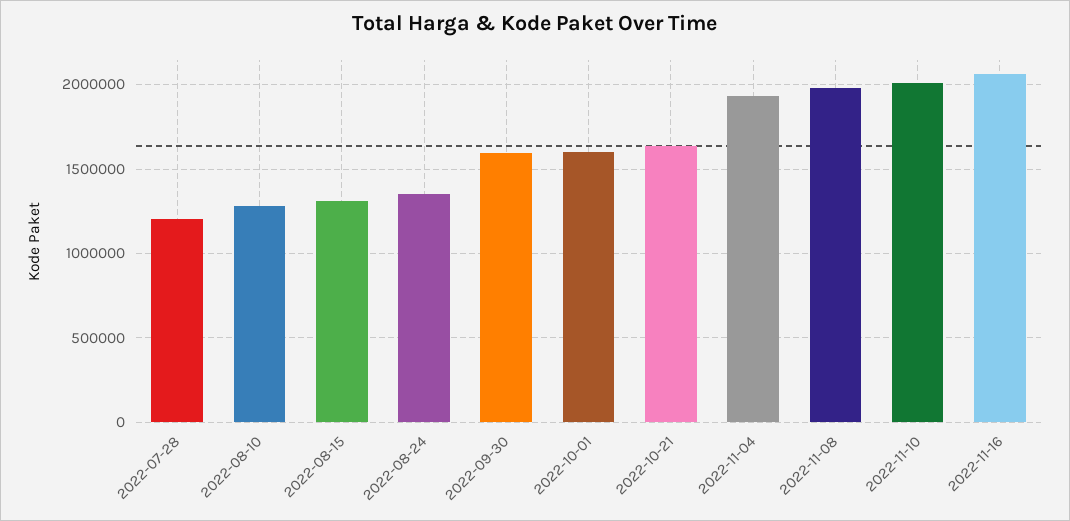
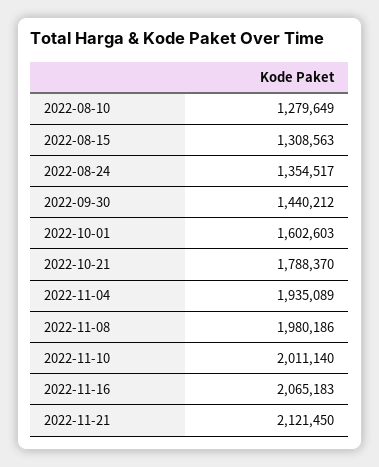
2022-07-28: 1200000 -> none
2022-09-30: 1600000 -> 1440212
2022-10-21: 1650000 -> 1788370
2022-11-21: none -> 2121450

